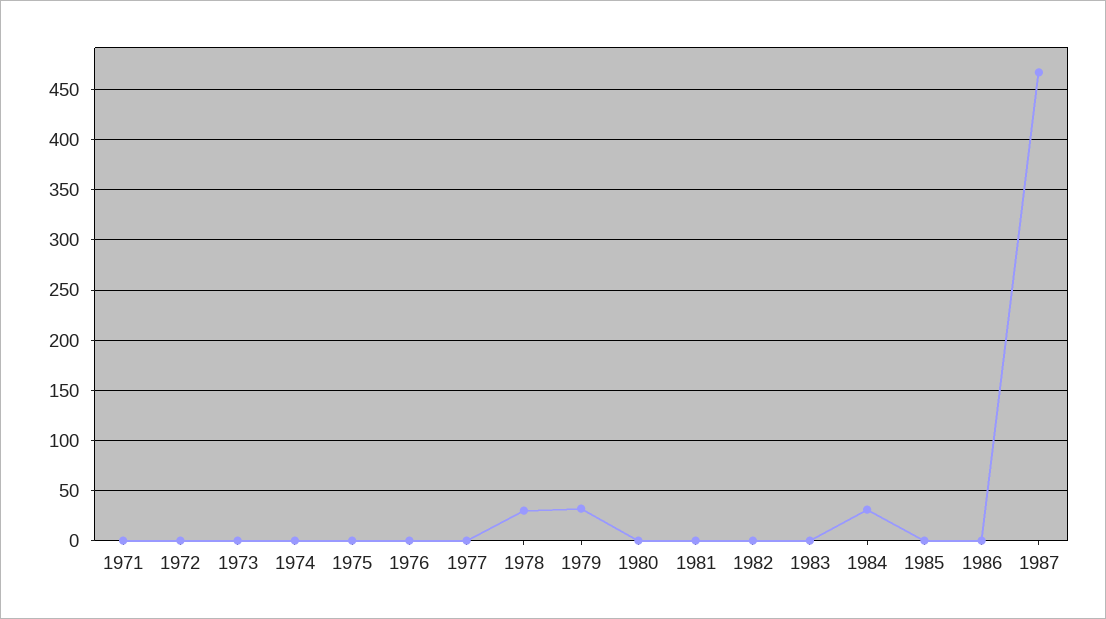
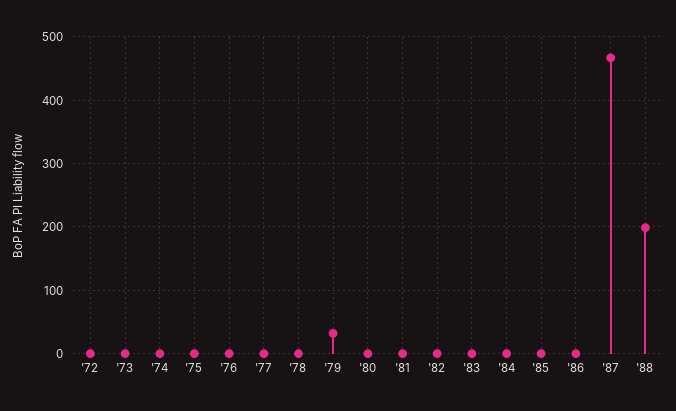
1971: 0 -> none
1978: 30 -> 0
1984: 30 -> 0
'88: none -> 200

